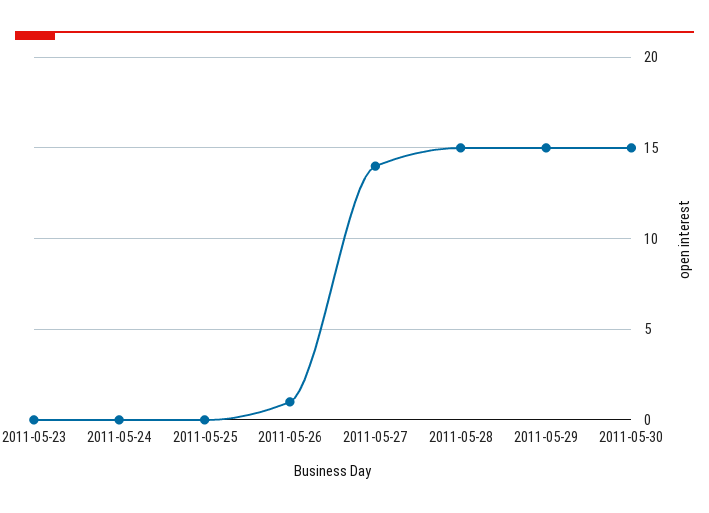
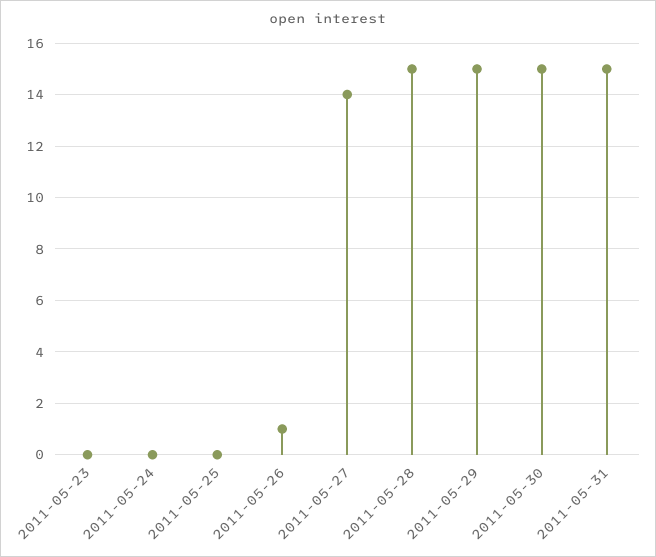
2011-05-31: none -> 15

